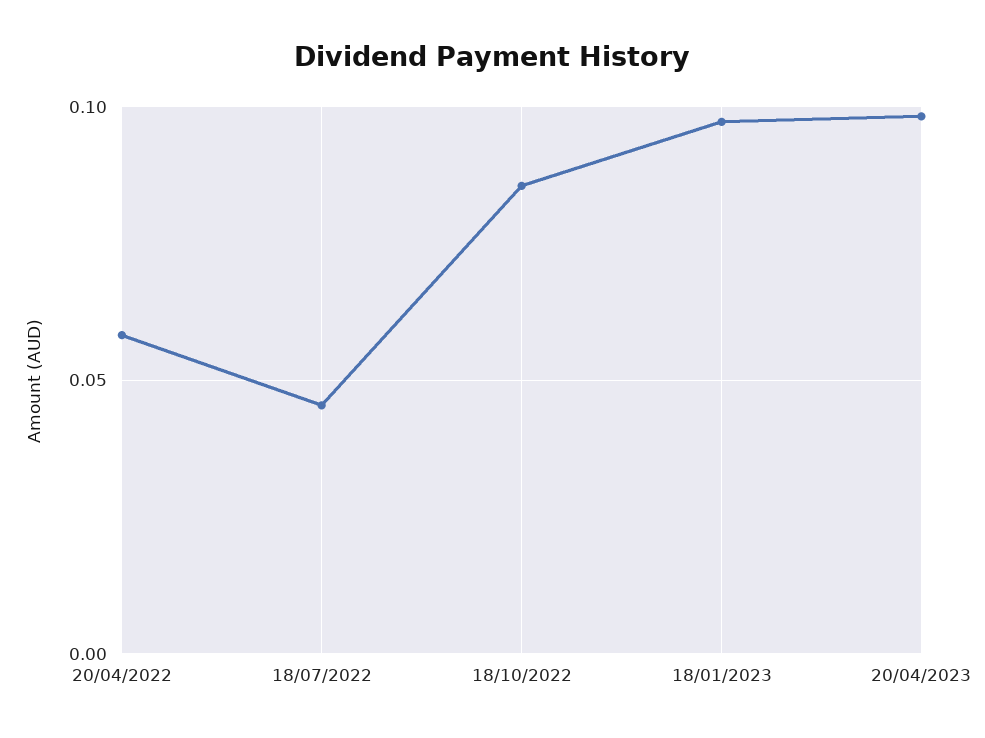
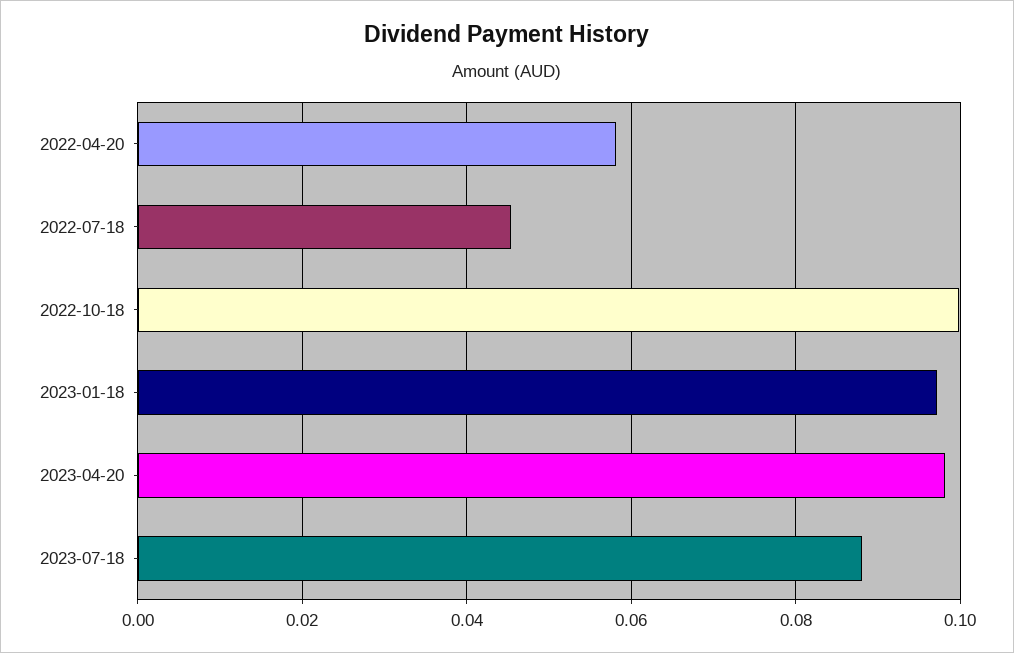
18/10/2022: 0.085 -> 0.1
2023-07-18: none -> 0.088

